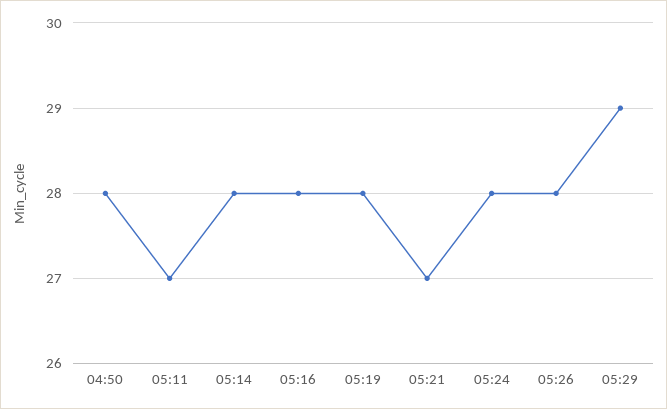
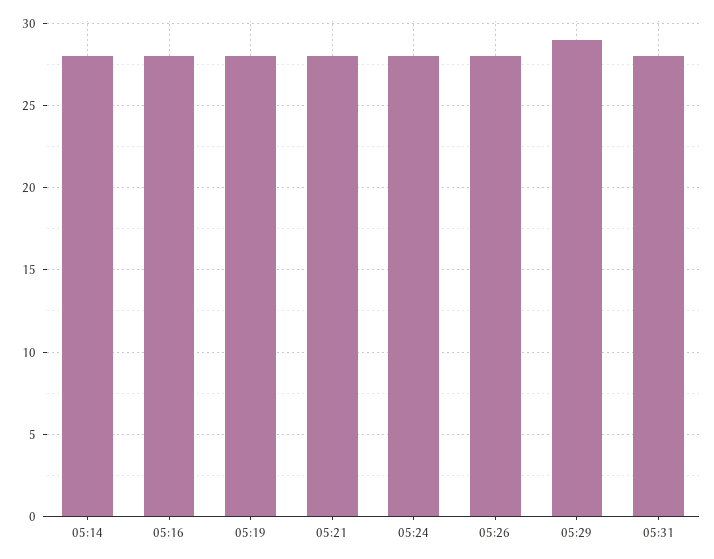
04:50: 28 -> none
05:11: 27 -> none
05:21: 27 -> 28
05:31: none -> 28

